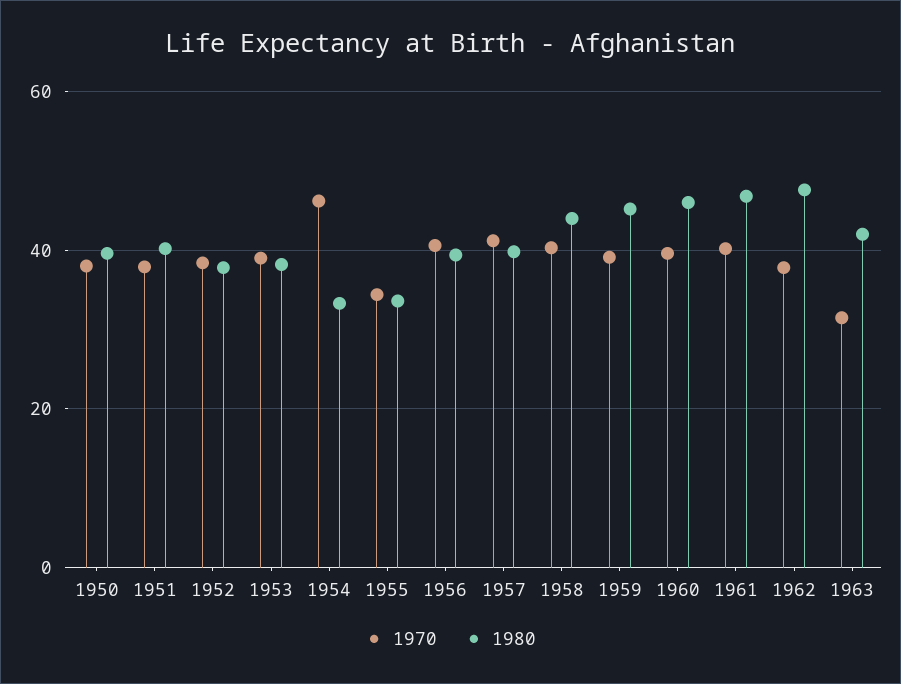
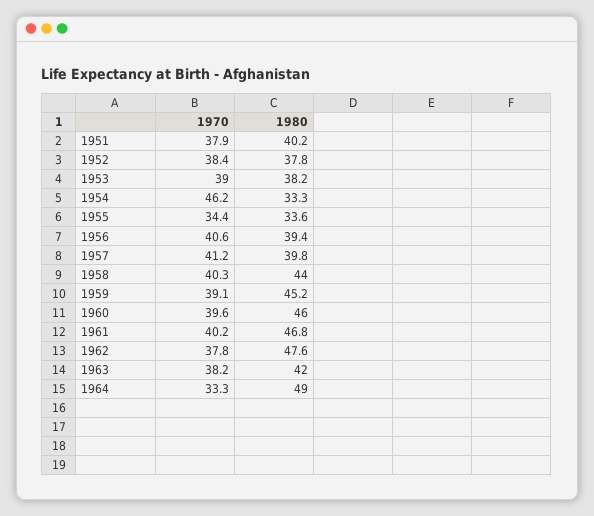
1970, 1950: 38 -> none
1980, 1950: 40 -> none
1970, 1963: 32 -> 38.2
1970, 1964: none -> 33.3
1980, 1964: none -> 49

